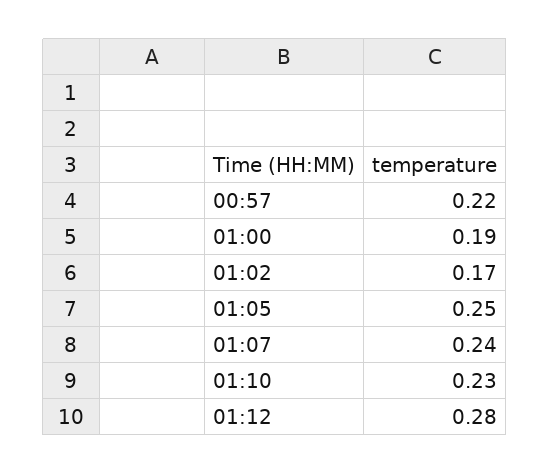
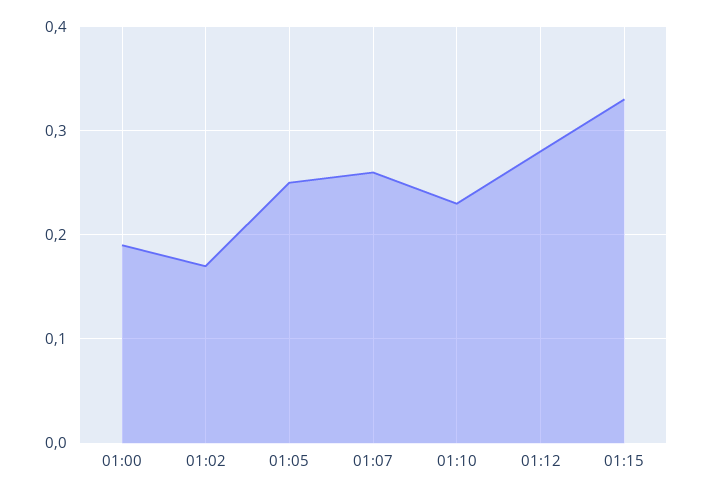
00:57: 0.22 -> none
01:07: 0.24 -> 0.26
01:15: none -> 0.33

